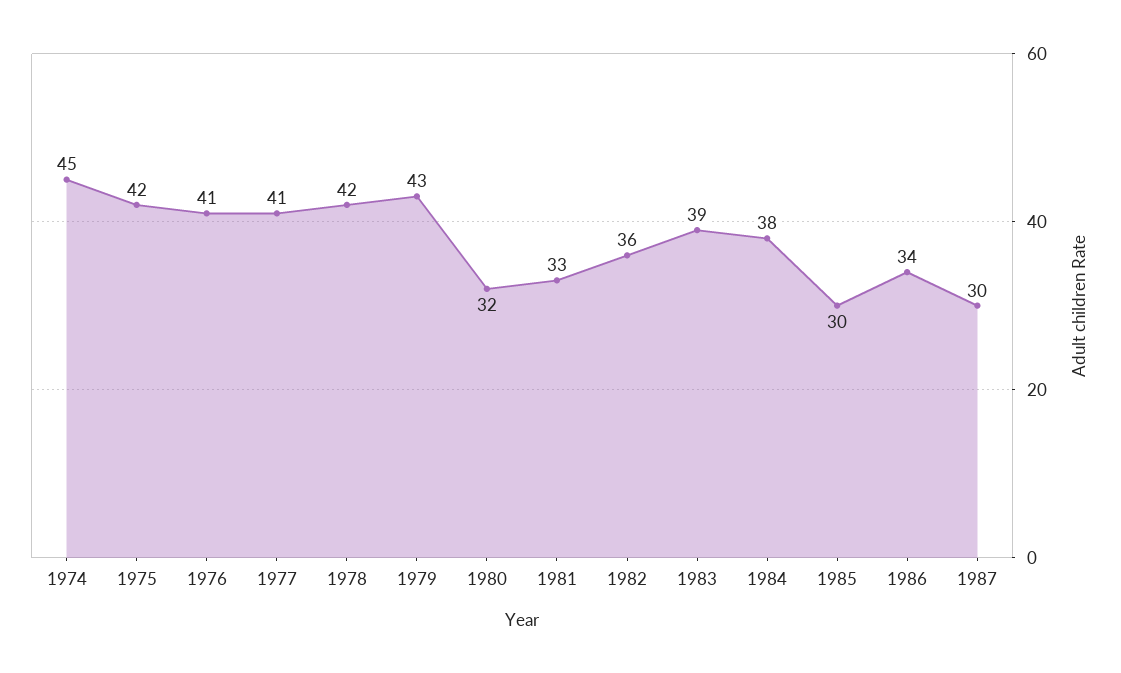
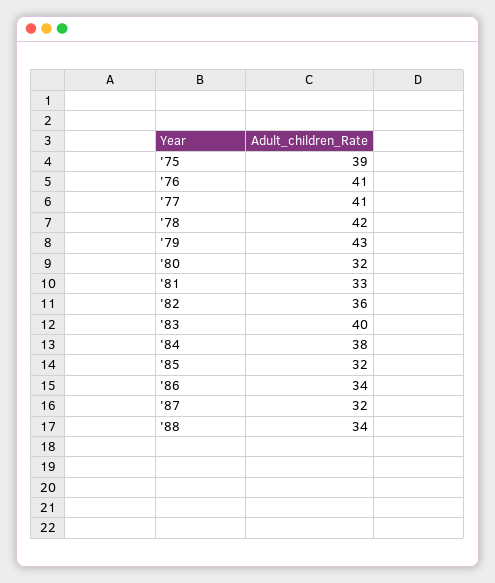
1974: 45 -> none
1975: 42 -> 39
1983: 39 -> 40
1985: 30 -> 32
1987: 30 -> 32
'88: none -> 34

